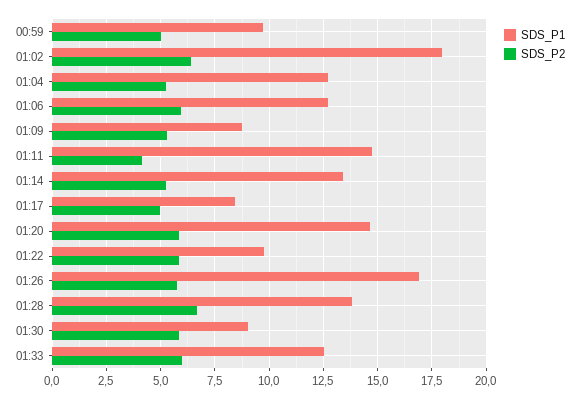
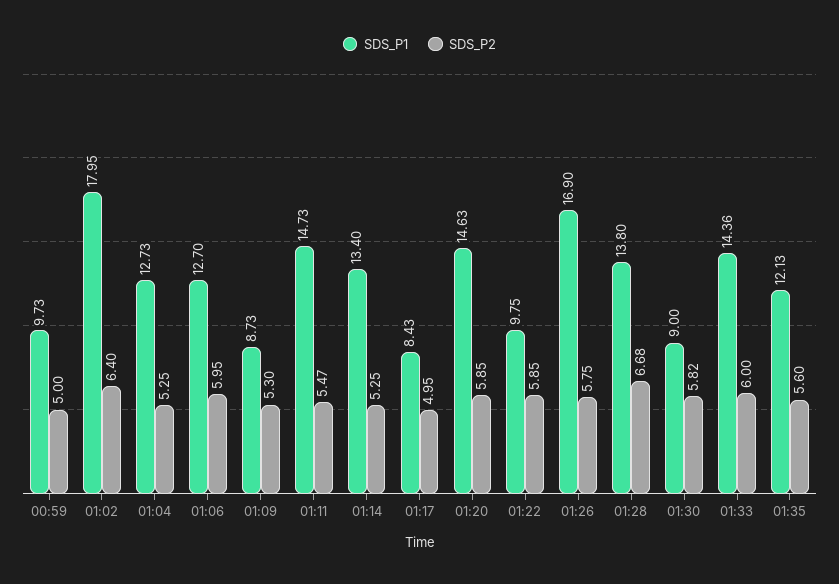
SDS_P2, 01:11: 4 -> 5.47
SDS_P1, 01:33: 12.5 -> 14.36
SDS_P1, 01:35: none -> 12.13
SDS_P2, 01:35: none -> 5.6

